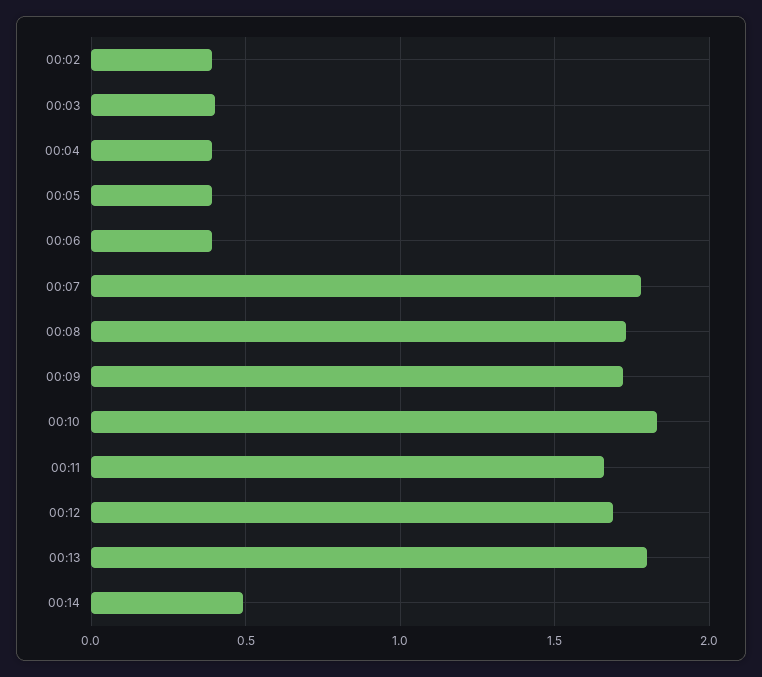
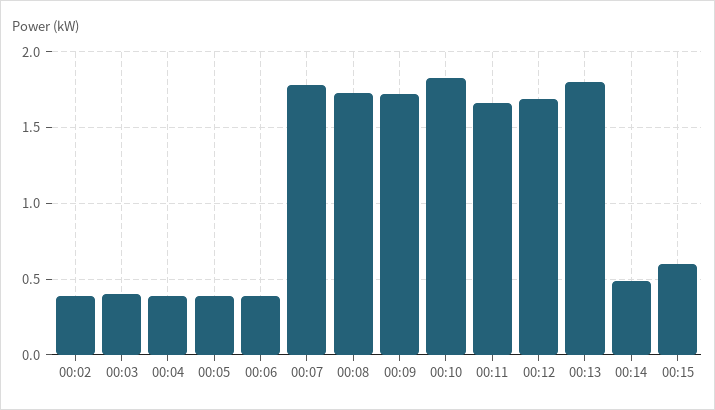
00:15: none -> 0.6

